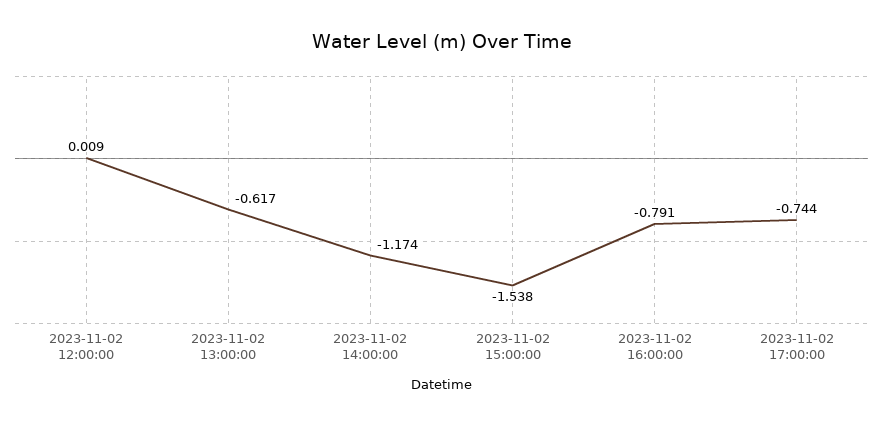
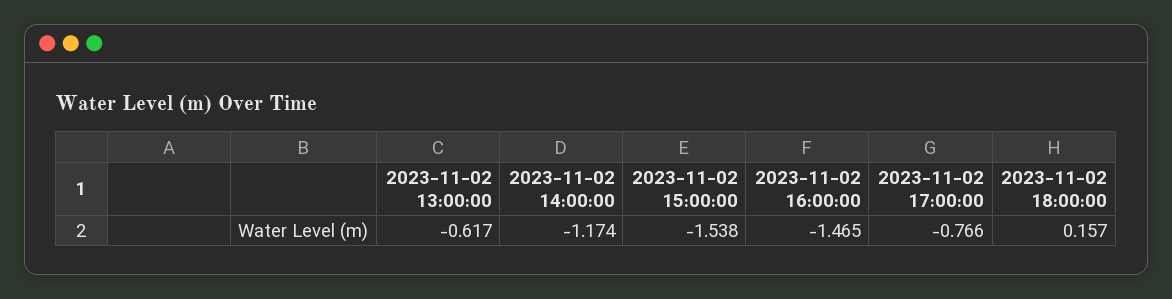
2023-11-02 12:00:00: 0.009 -> none
2023-11-02 16:00:00: -0.791 -> -1.465
2023-11-02 17:00:00: -0.744 -> -0.766
2023-11-02 18:00:00: none -> 0.157

